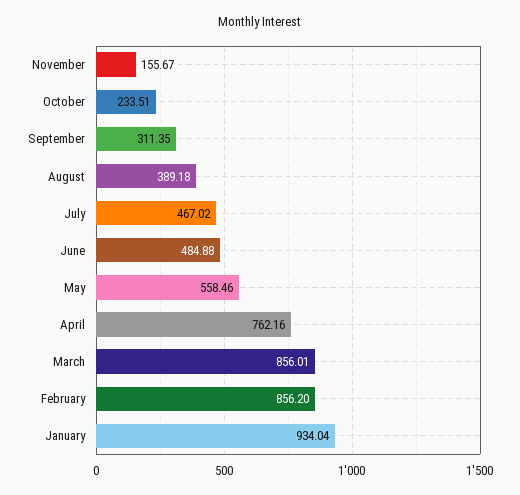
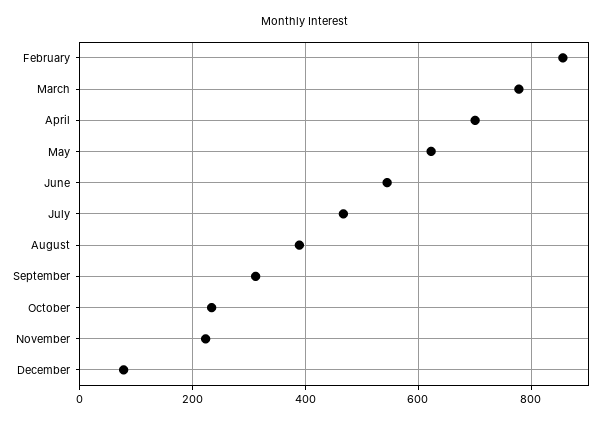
November: 155.67 -> 220
June: 484.88 -> 540
May: 558.46 -> 620
April: 762.16 -> 700
March: 856.01 -> 780
January: 934.04 -> none
December: none -> 80

